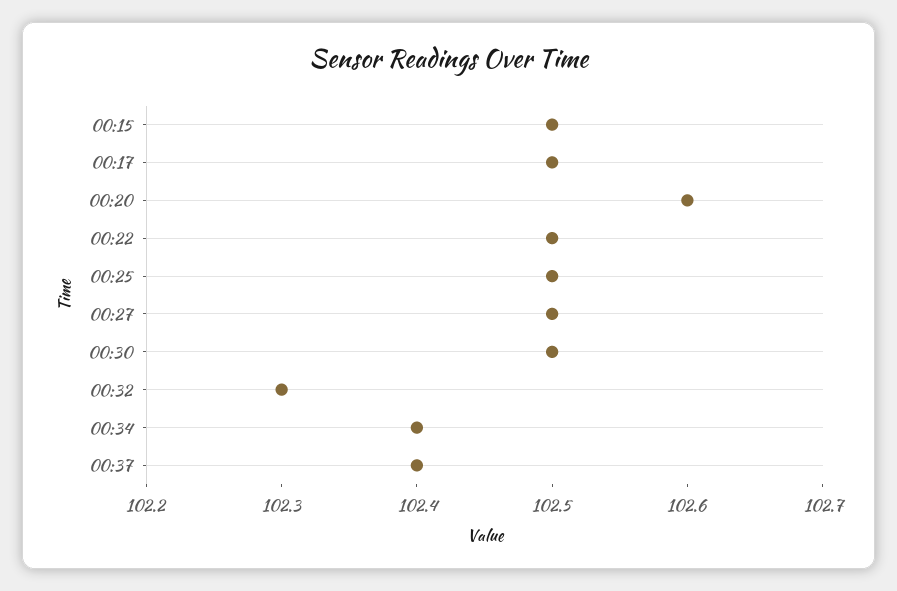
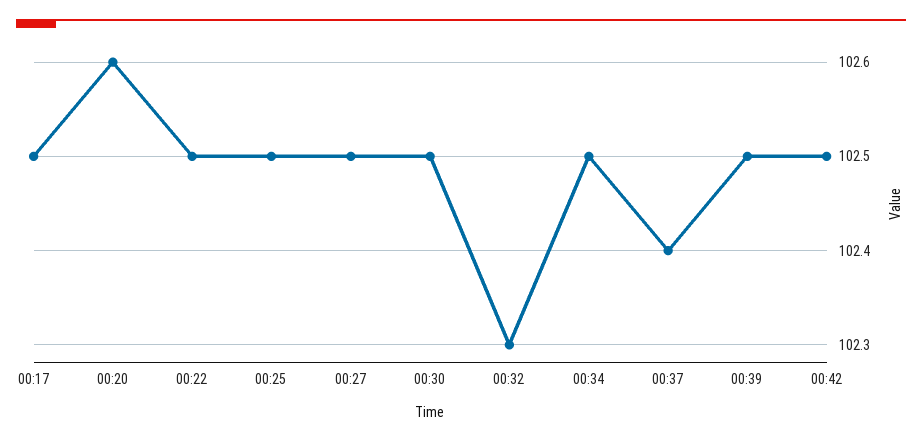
00:15: 102.5 -> none
00:34: 102.4 -> 102.5
00:39: none -> 102.5
00:42: none -> 102.5

